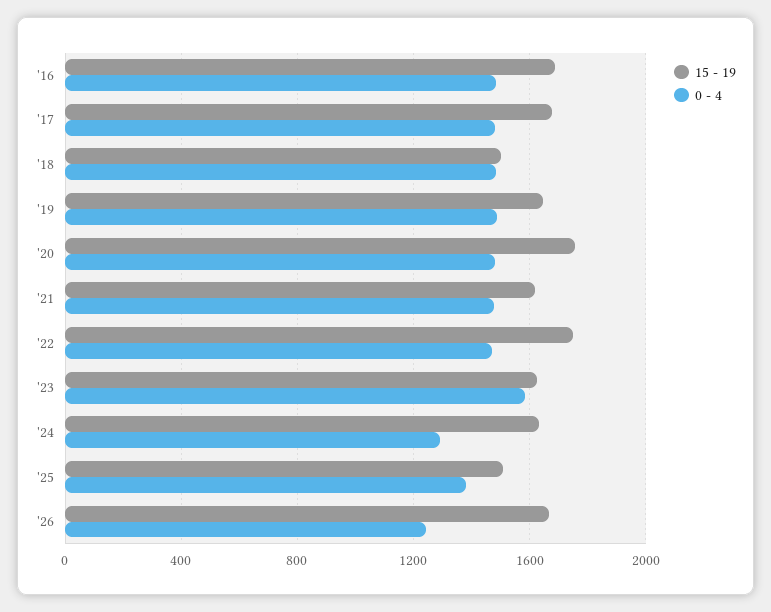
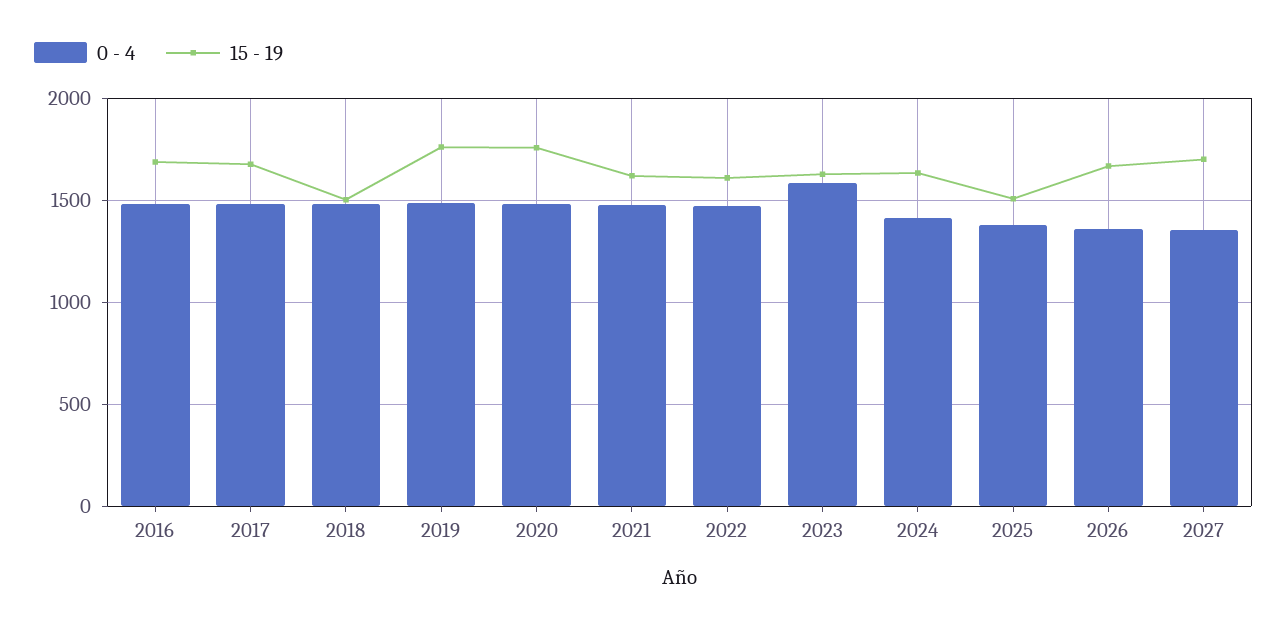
15 - 19, '19: 1650 -> 1750
15 - 19, '22: 1750 -> 1600
0 - 4, '24: 1300 -> 1400
0 - 4, '26: 1250 -> 1350
0 - 4, 2027: none -> 1350
15 - 19, 2027: none -> 1700

